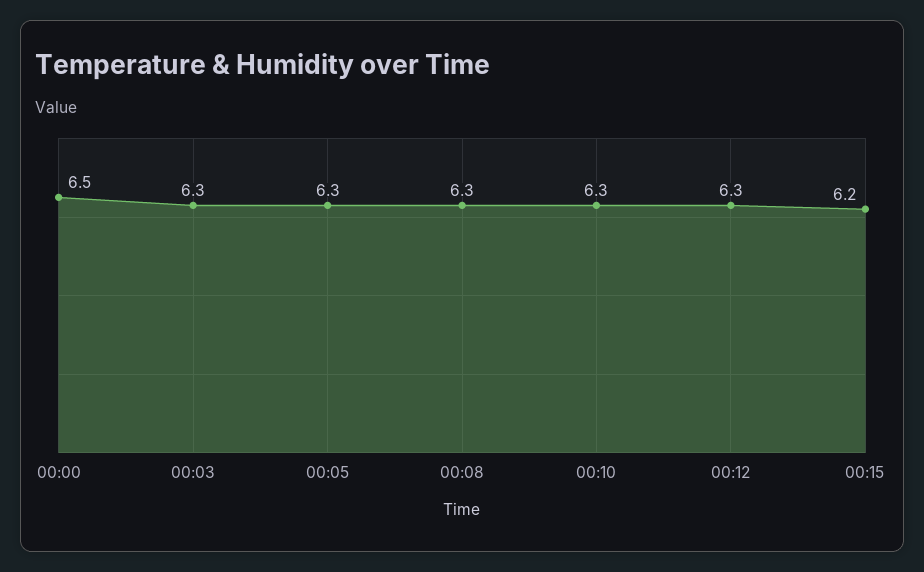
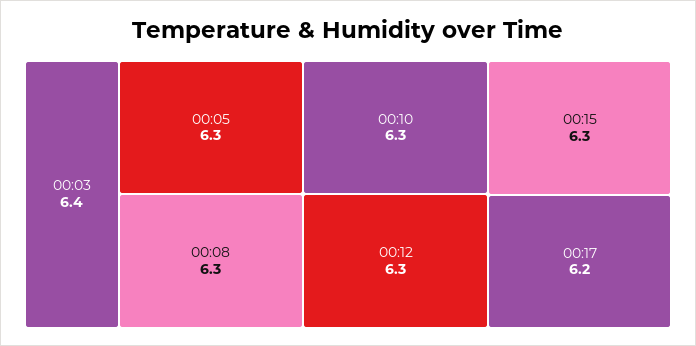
00:00: 6.5 -> none
00:03: 6.3 -> 6.4
00:15: 6.2 -> 6.3
00:17: none -> 6.2

